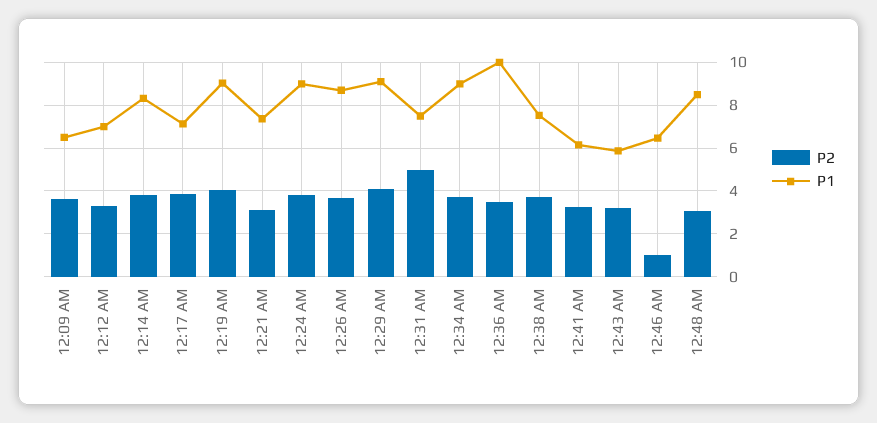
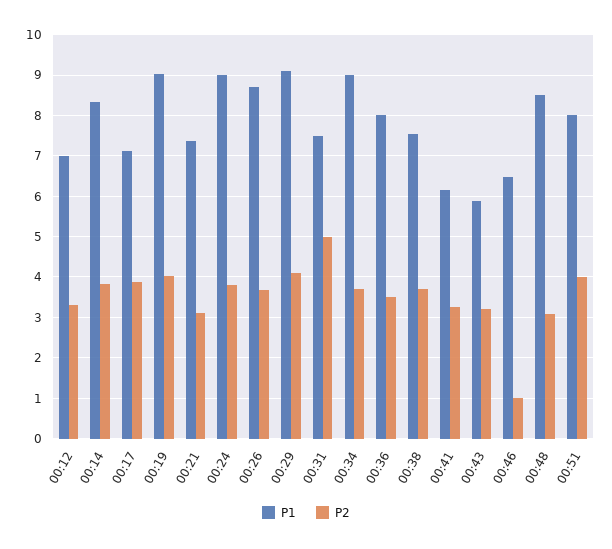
P2, 12:09 AM: 3.5 -> none
P1, 12:09 AM: 6.5 -> none
P1, 12:36 AM: 10 -> 8
P1, 00:51: none -> 8
P2, 00:51: none -> 4

